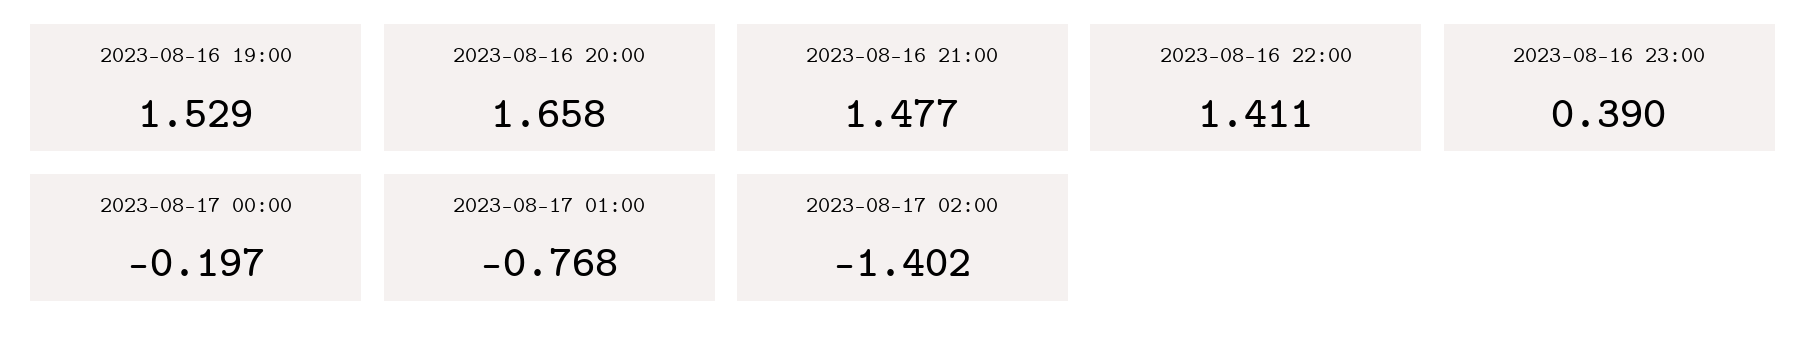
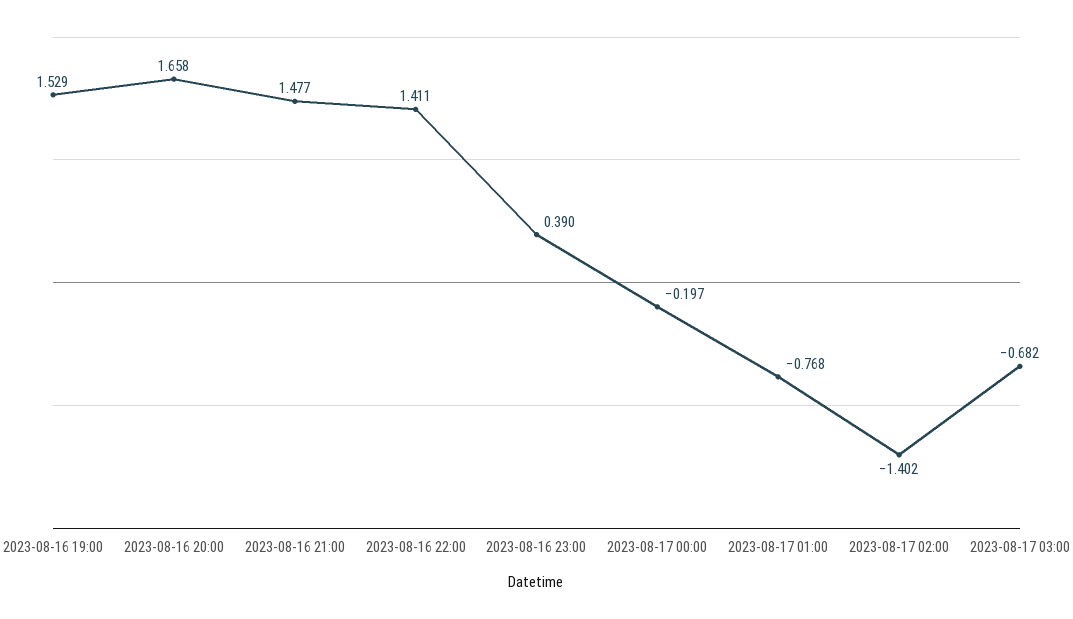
2023-08-17 03:00: none -> -0.682

